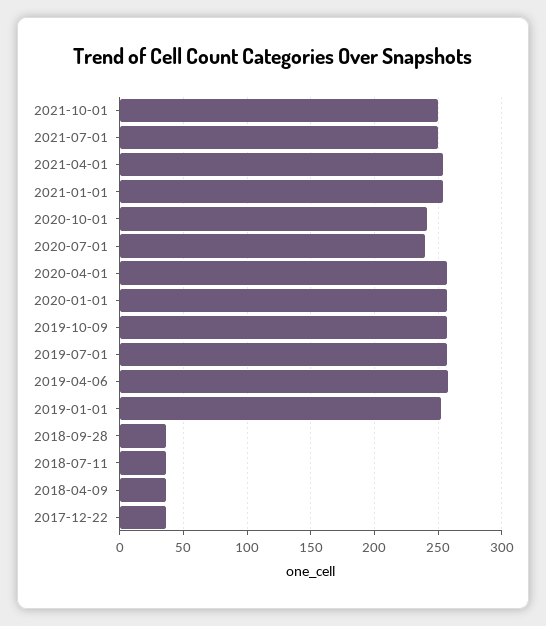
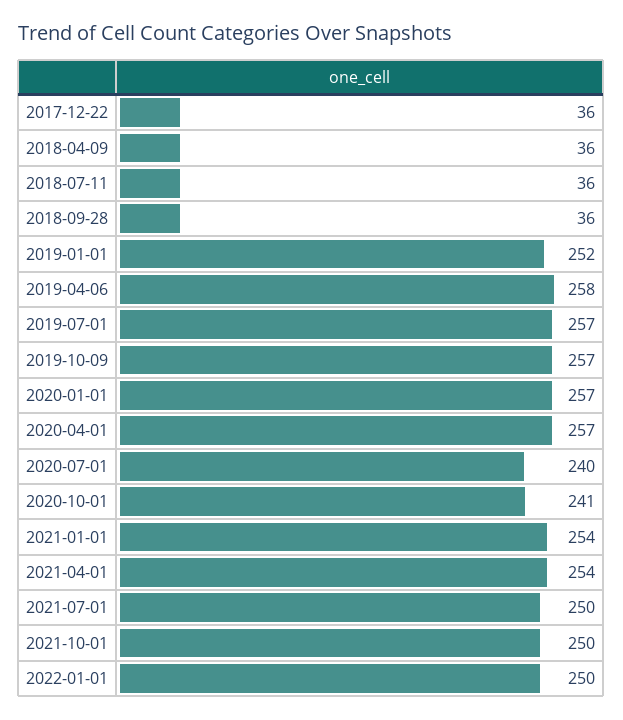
2022-01-01: none -> 250

